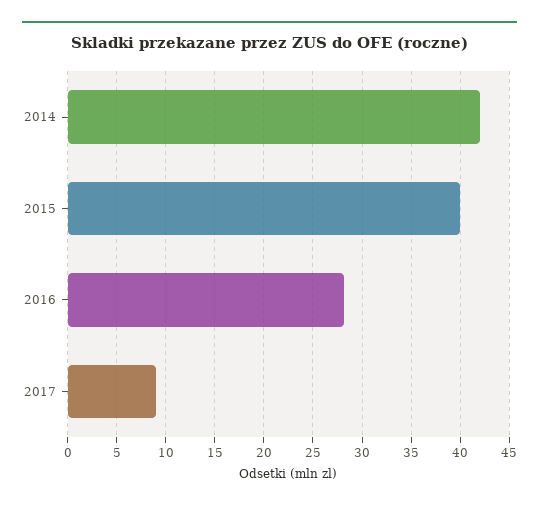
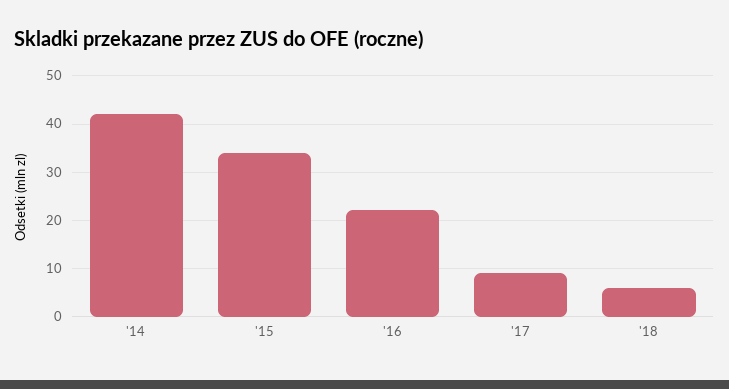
2015: 40 -> 34
2016: 28 -> 22
'18: none -> 6

